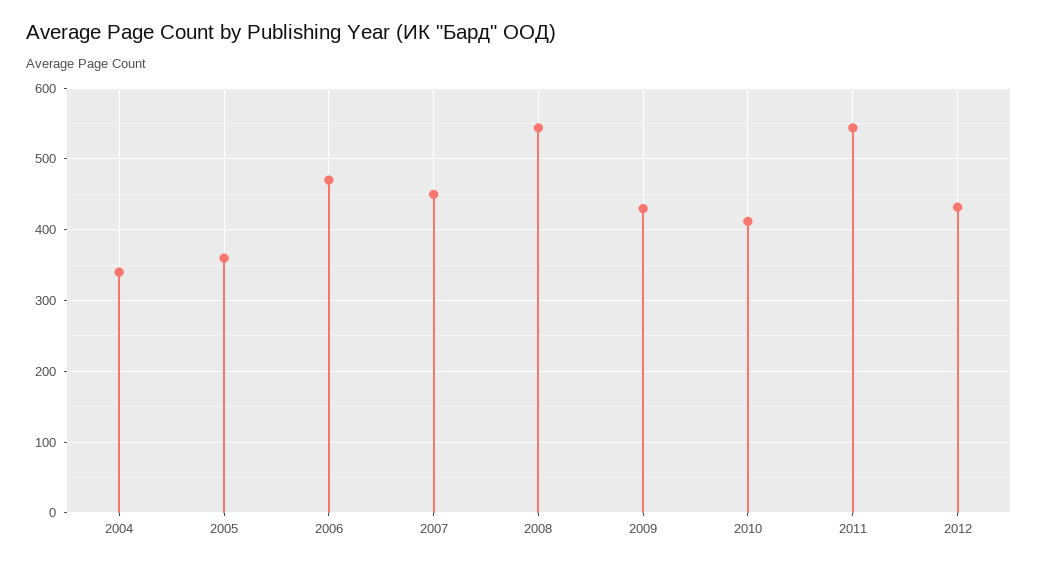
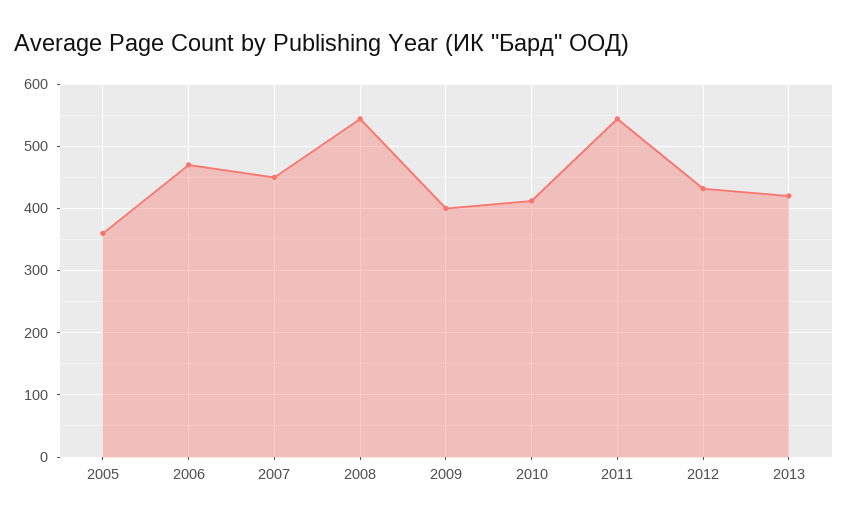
2004: 340 -> none
2009: 430 -> 400
2013: none -> 420

